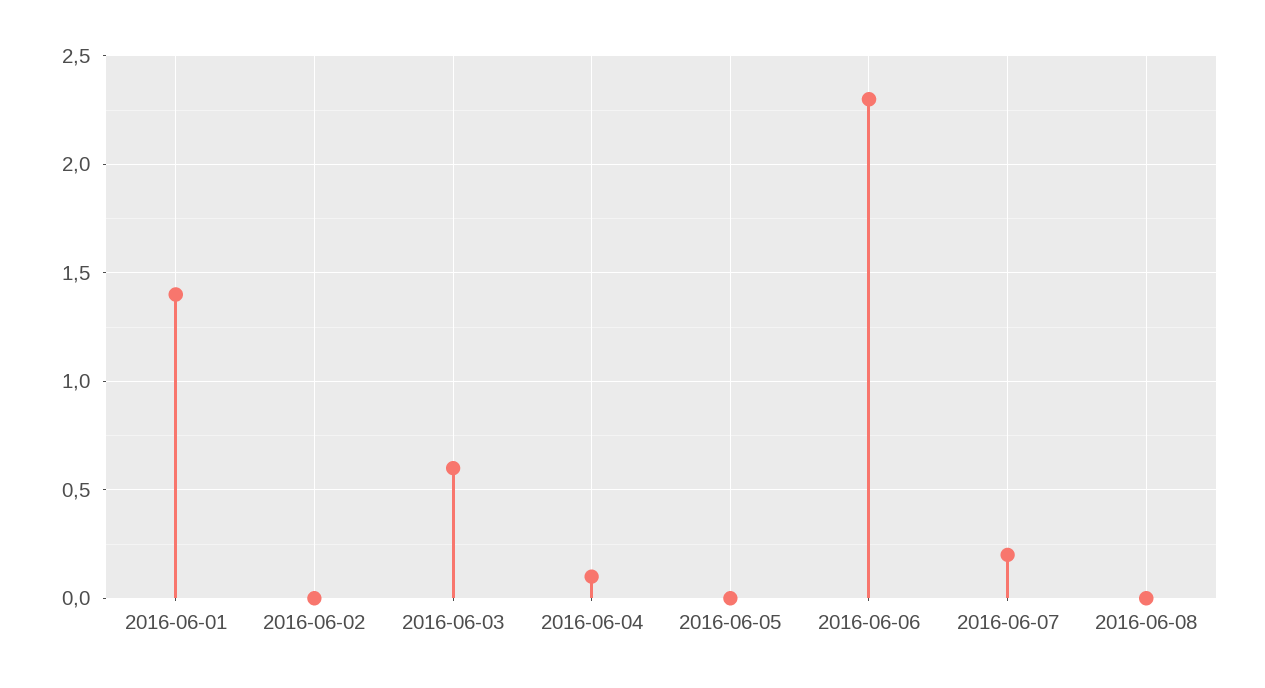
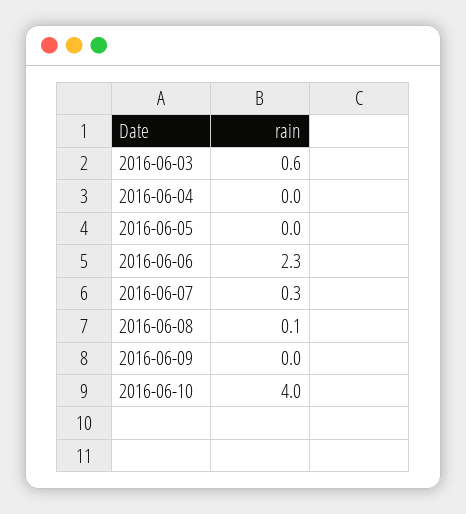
2016-06-01: 1.4 -> none
2016-06-02: 0 -> none
2016-06-04: 0.1 -> 0
2016-06-07: 0.2 -> 0.3
2016-06-08: 0 -> 0.1
2016-06-09: none -> 0
2016-06-10: none -> 4

